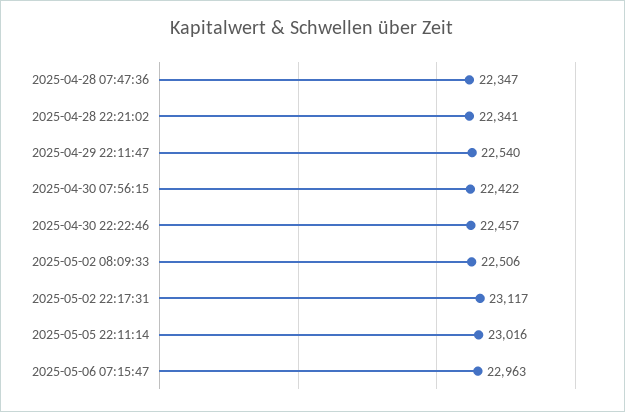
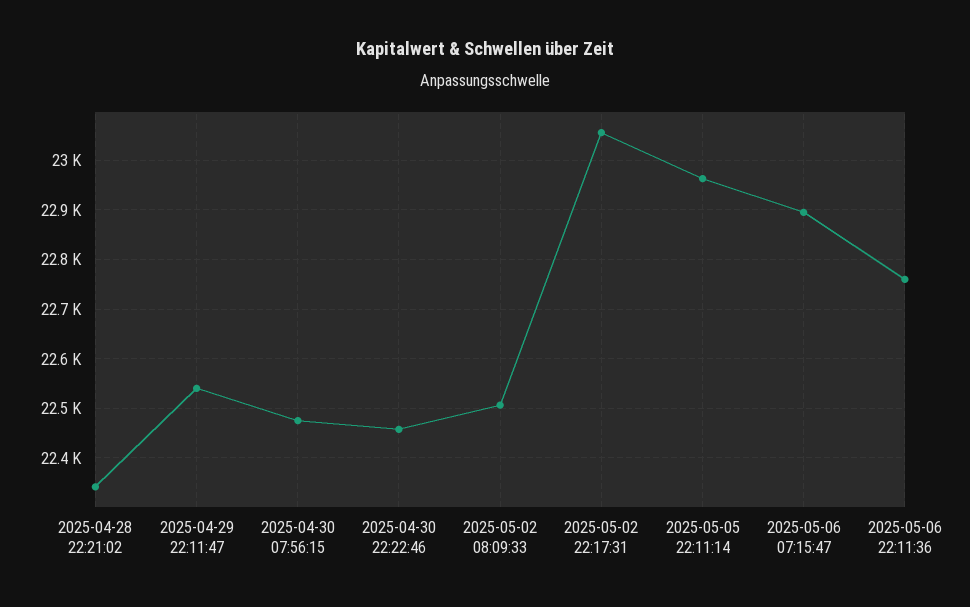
2025-04-28 07:47:36: 22347 -> none
2025-04-30 07:56:15: 22422 -> 22480
2025-05-02 22:17:31: 23117 -> 23060
2025-05-05 22:11:14: 23016 -> 22960
2025-05-06 07:15:47: 22963 -> 22900
2025-05-06 22:11:36: none -> 22760

